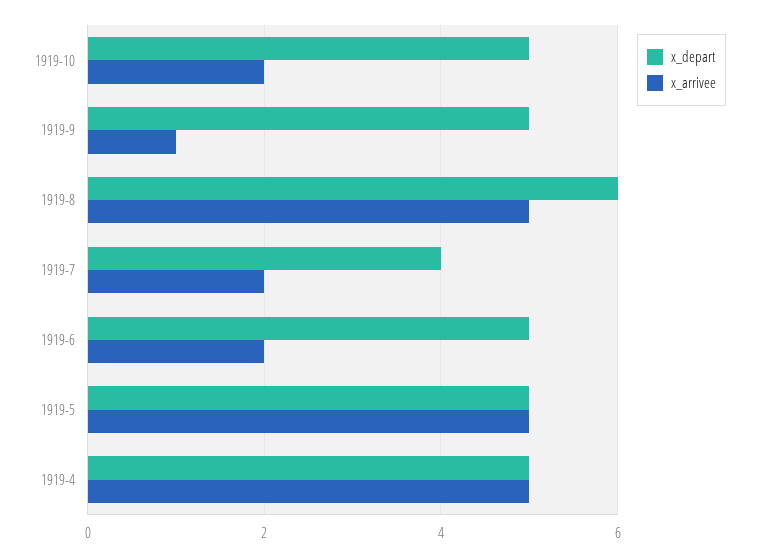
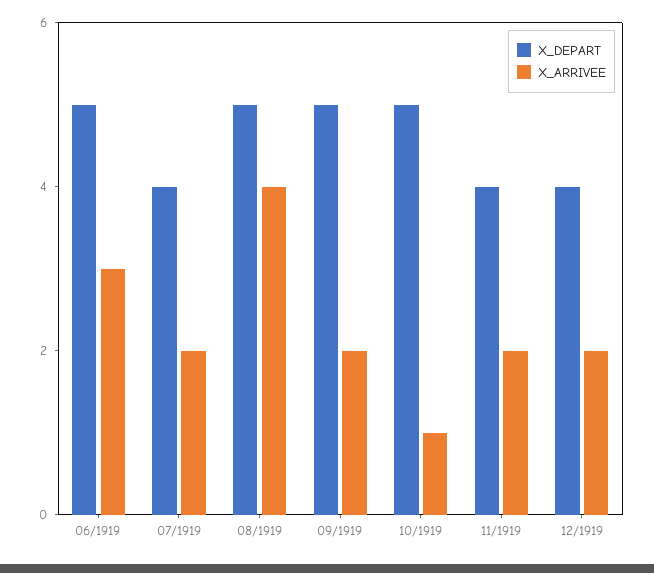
x_arrivee, 1919-10: 2 -> 1
x_arrivee, 1919-9: 1 -> 2
x_depart, 1919-8: 6 -> 5
x_arrivee, 1919-8: 5 -> 4
x_arrivee, 1919-6: 2 -> 3
x_depart, 1919-5: 5 -> none
x_arrivee, 1919-5: 5 -> none
x_depart, 1919-4: 5 -> none
x_arrivee, 1919-4: 5 -> none
x_depart, 11/1919: none -> 4
x_arrivee, 11/1919: none -> 2
x_depart, 12/1919: none -> 4
x_arrivee, 12/1919: none -> 2

